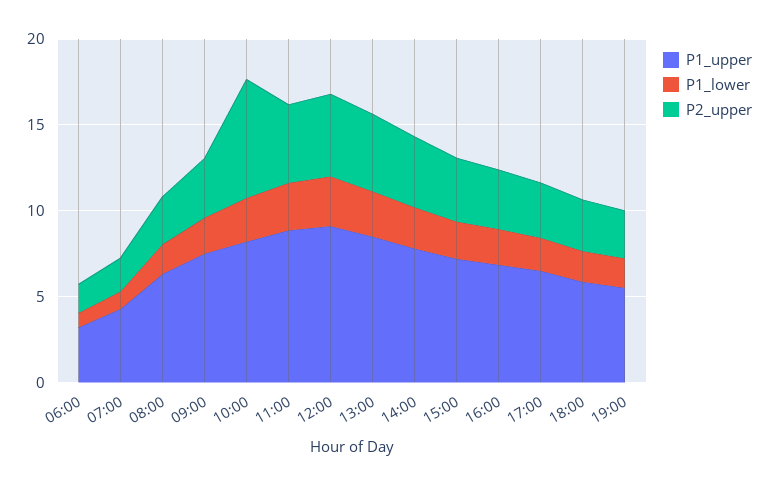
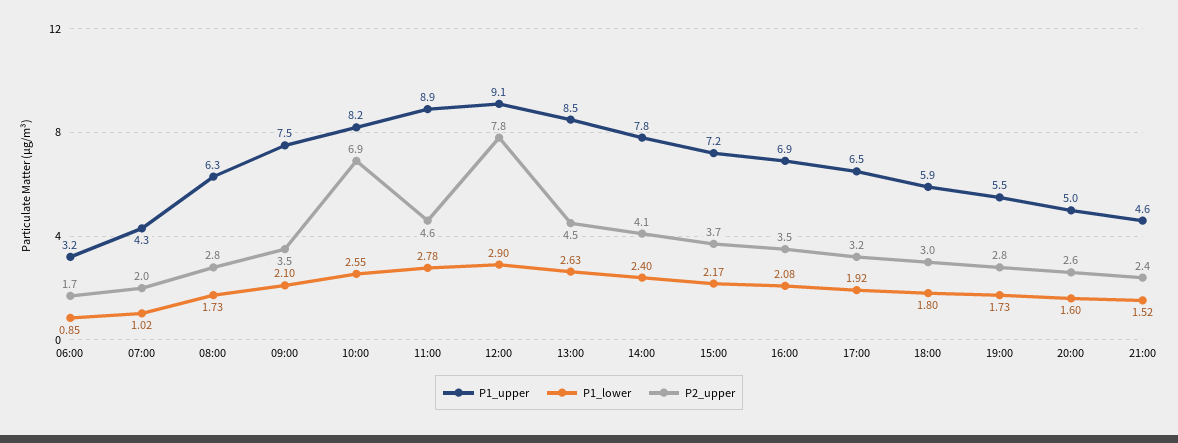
P2_upper, 12:00: 5 -> 7.8
P1_upper, 20:00: none -> 5
P1_lower, 20:00: none -> 1.6
P2_upper, 20:00: none -> 2.6
P1_upper, 21:00: none -> 4.6
P1_lower, 21:00: none -> 1.52
P2_upper, 21:00: none -> 2.4

